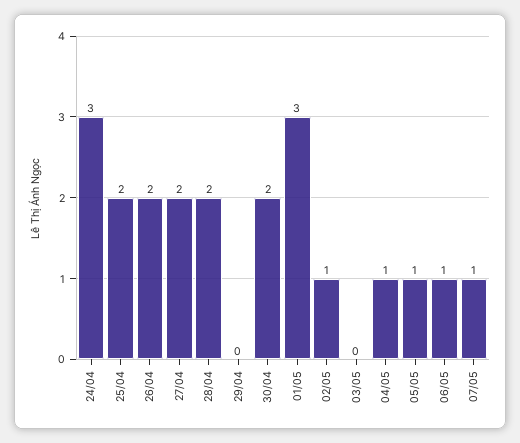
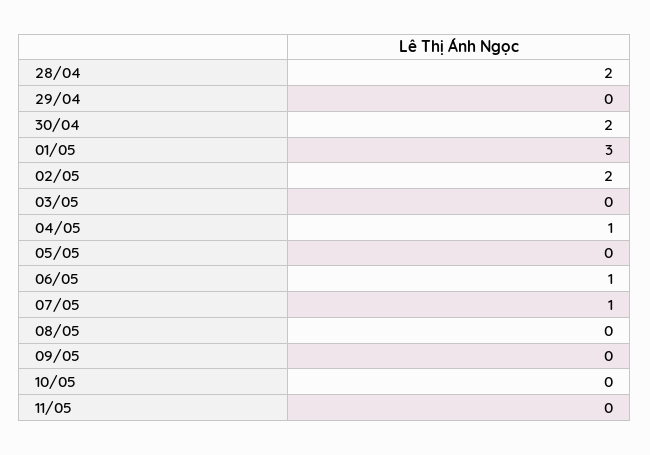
24/04: 3 -> none
25/04: 2 -> none
26/04: 2 -> none
27/04: 2 -> none
02/05: 1 -> 2
05/05: 1 -> 0
08/05: none -> 0
09/05: none -> 0
10/05: none -> 0
11/05: none -> 0

